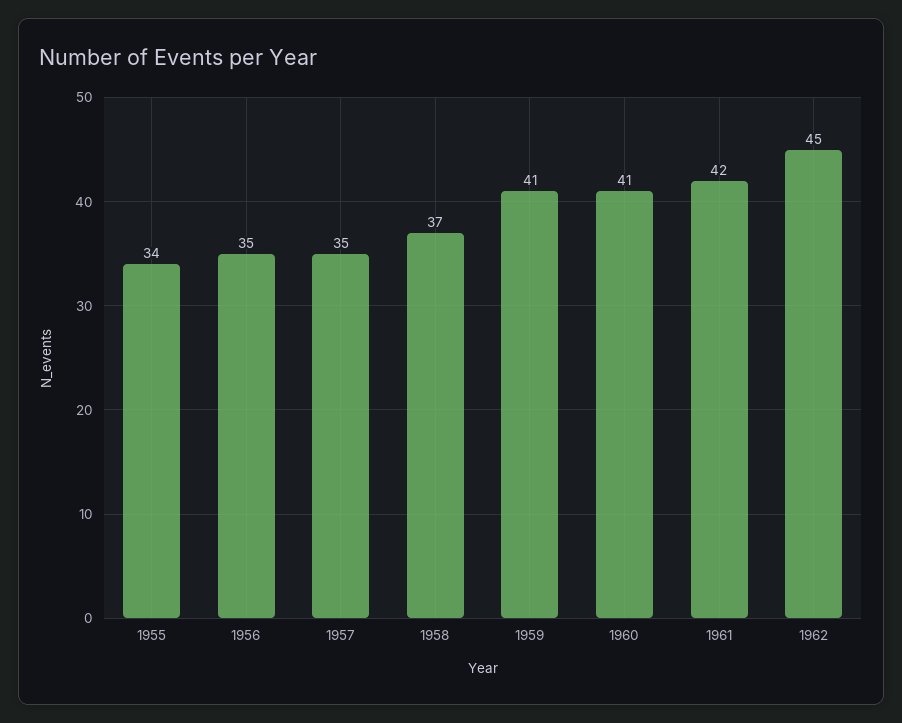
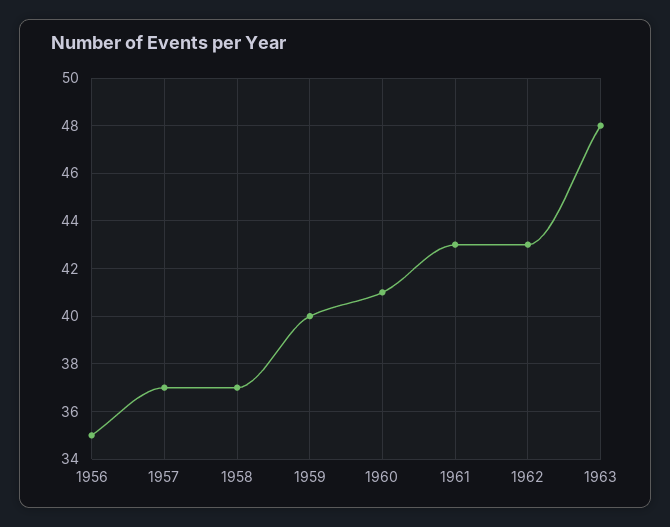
1955: 34 -> none
1957: 35 -> 37
1959: 41 -> 40
1961: 42 -> 43
1962: 45 -> 43
1963: none -> 48

